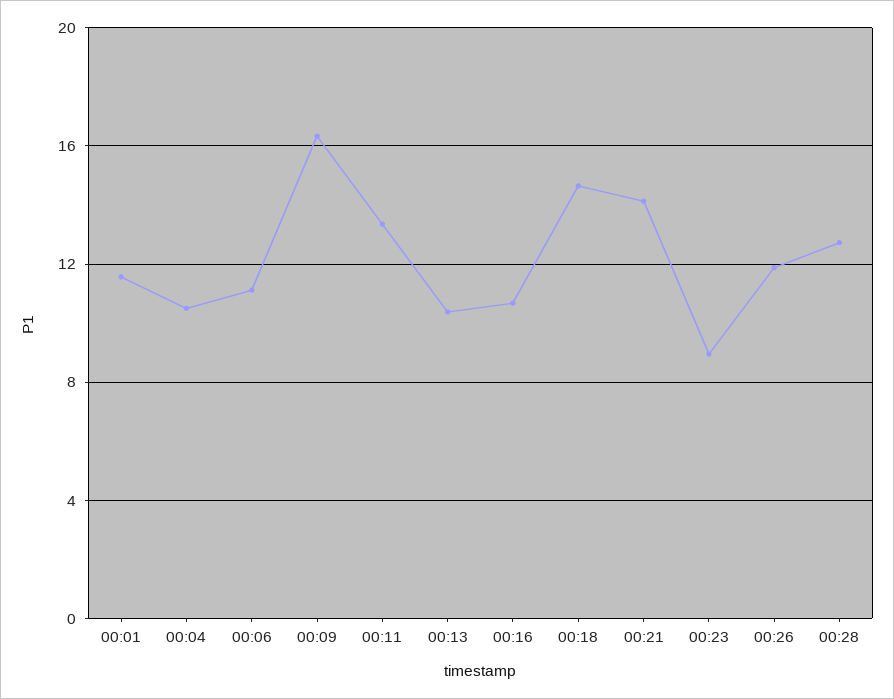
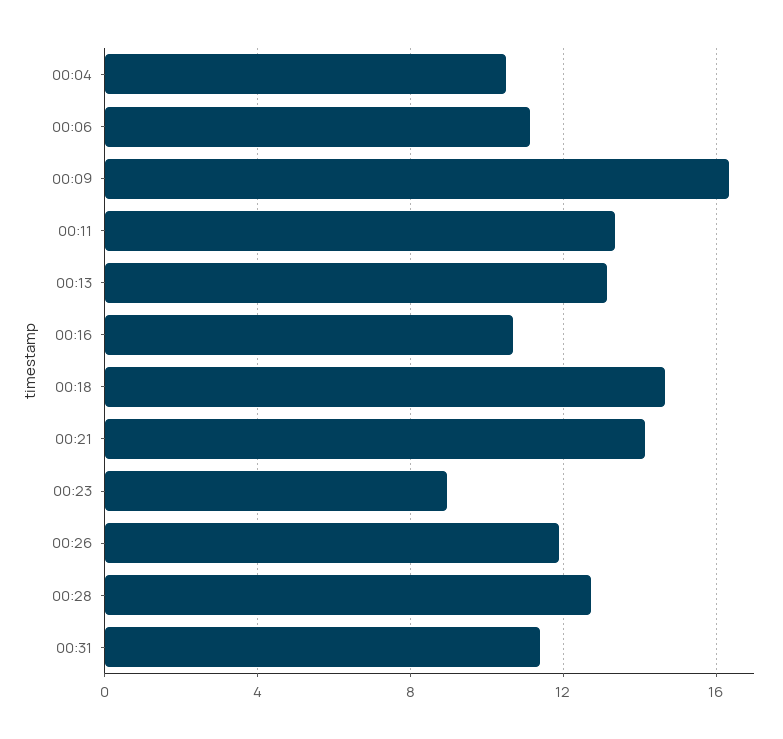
00:01: 11.5 -> none
00:13: 10.5 -> 13
00:31: none -> 11.5

